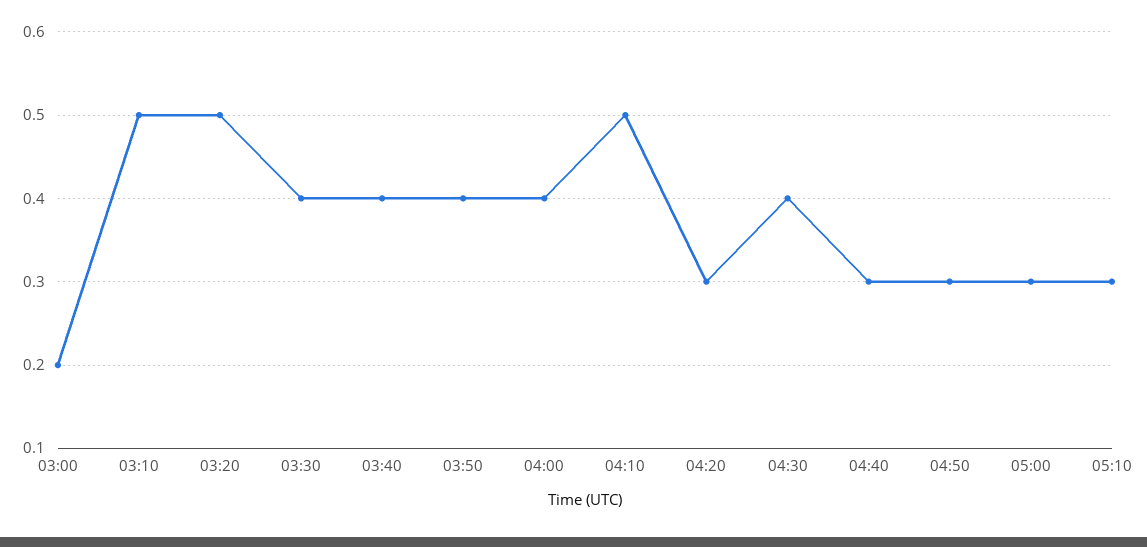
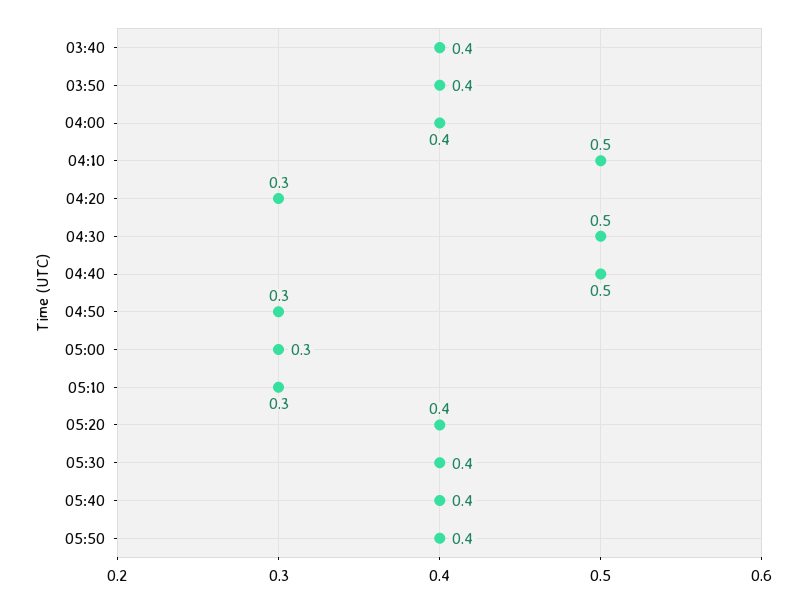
03:00: 0.2 -> none
03:10: 0.5 -> none
03:20: 0.5 -> none
03:30: 0.4 -> none
04:30: 0.4 -> 0.5
04:40: 0.3 -> 0.5
05:20: none -> 0.4
05:30: none -> 0.4
05:40: none -> 0.4
05:50: none -> 0.4

